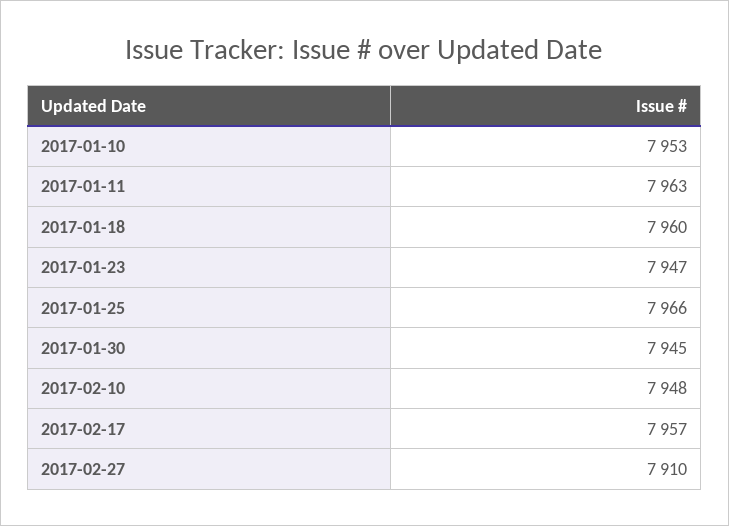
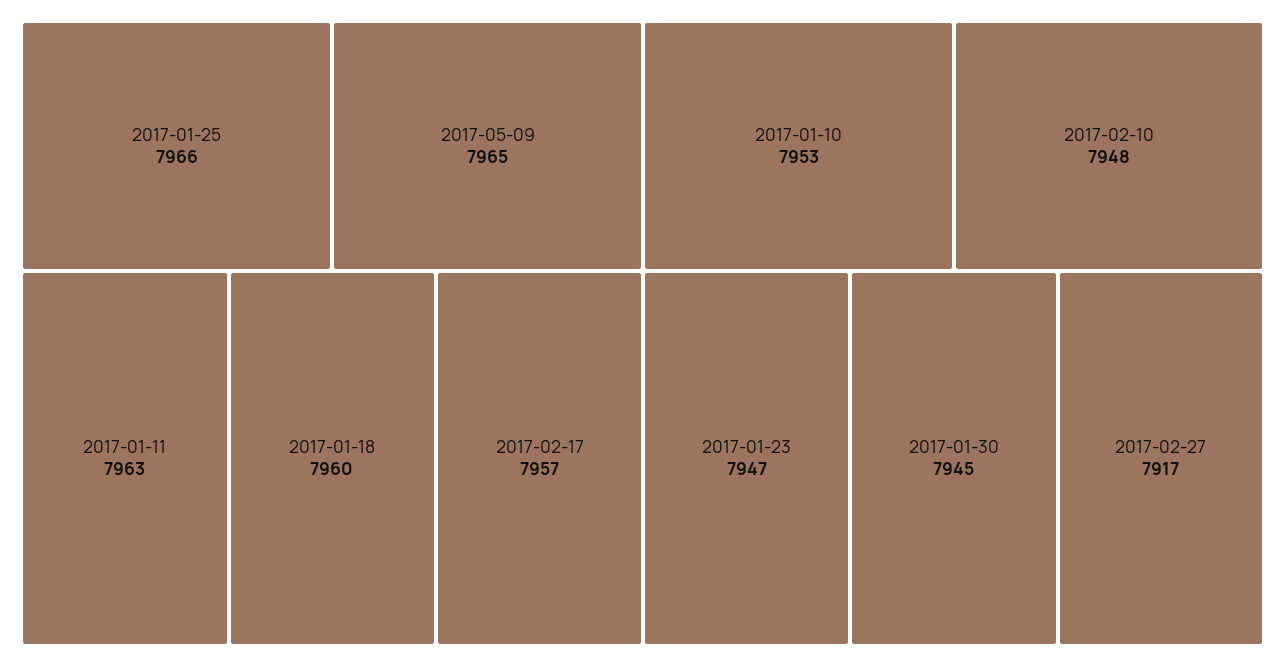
2017-02-27: 7910 -> 7917
2017-05-09: none -> 7965

